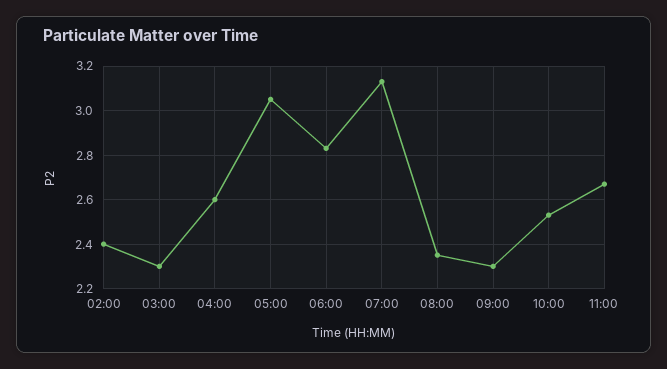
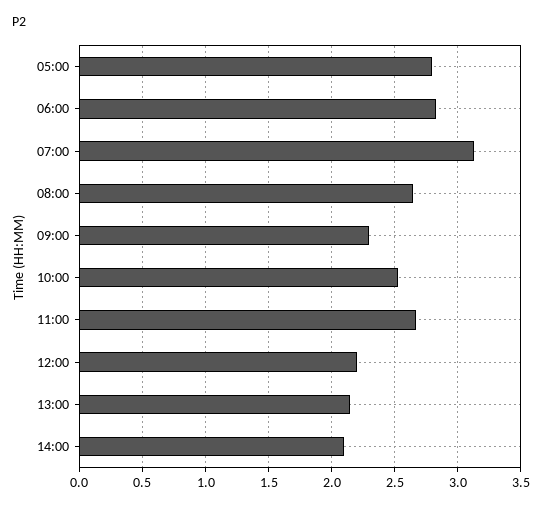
02:00: 2.4 -> none
03:00: 2.3 -> none
04:00: 2.6 -> none
05:00: 3.05 -> 2.8
08:00: 2.35 -> 2.65
12:00: none -> 2.2
13:00: none -> 2.15
14:00: none -> 2.1

